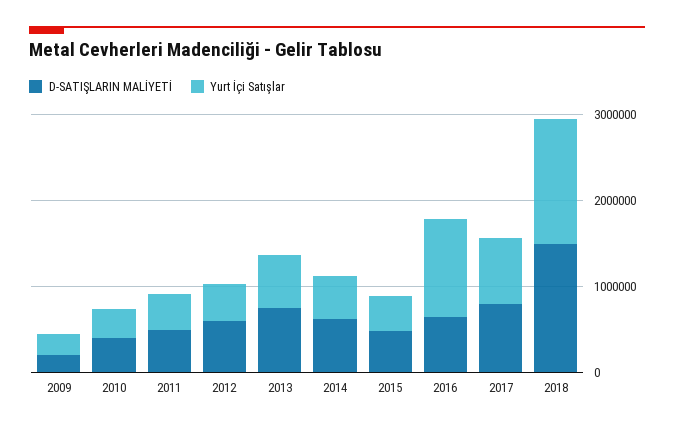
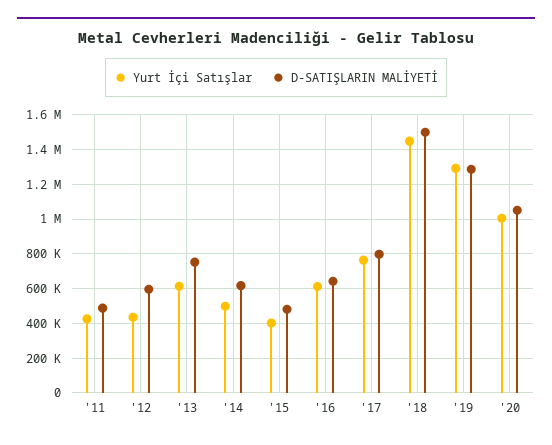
D-SATIŞLARIN MALİYETİ, 2009: 200000 -> none
Yurt İçi Satışlar, 2009: 200000 -> none
D-SATIŞLARIN MALİYETİ, 2010: 400000 -> none
Yurt İçi Satışlar, 2010: 400000 -> none
Yurt İçi Satışlar, 2016: 1200000 -> 600000
Yurt İçi Satışlar, '19: none -> 1300000
D-SATIŞLARIN MALİYETİ, '19: none -> 1300000
Yurt İçi Satışlar, '20: none -> 1000000
D-SATIŞLARIN MALİYETİ, '20: none -> 1050000

